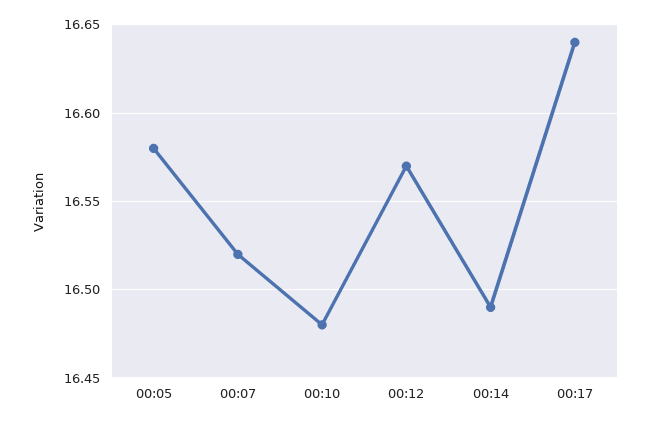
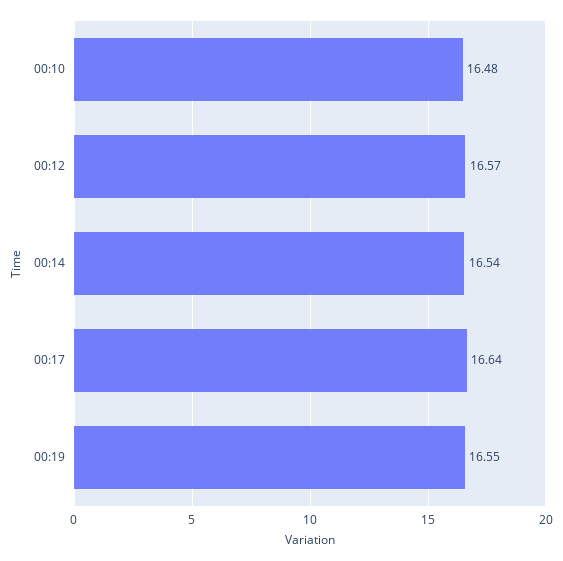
00:05: 16.58 -> none
00:07: 16.52 -> none
00:14: 16.49 -> 16.54
00:19: none -> 16.55

